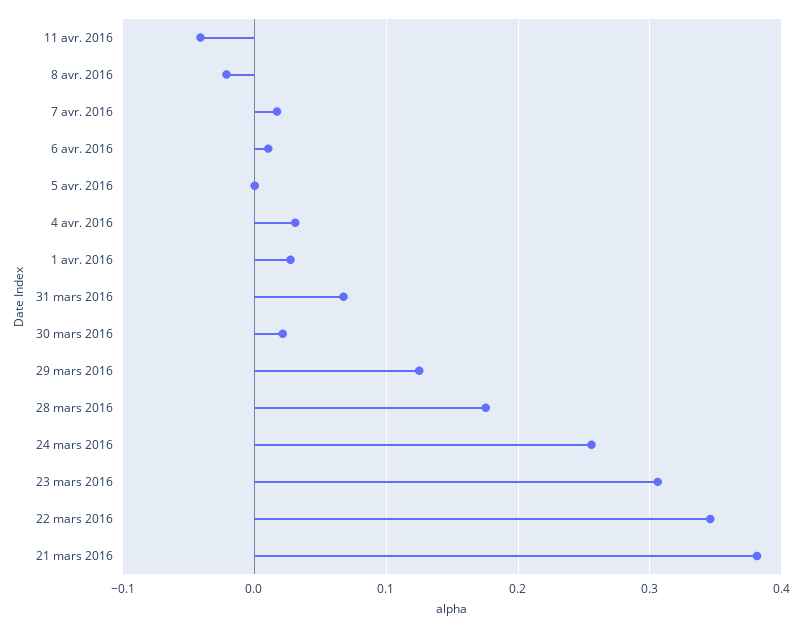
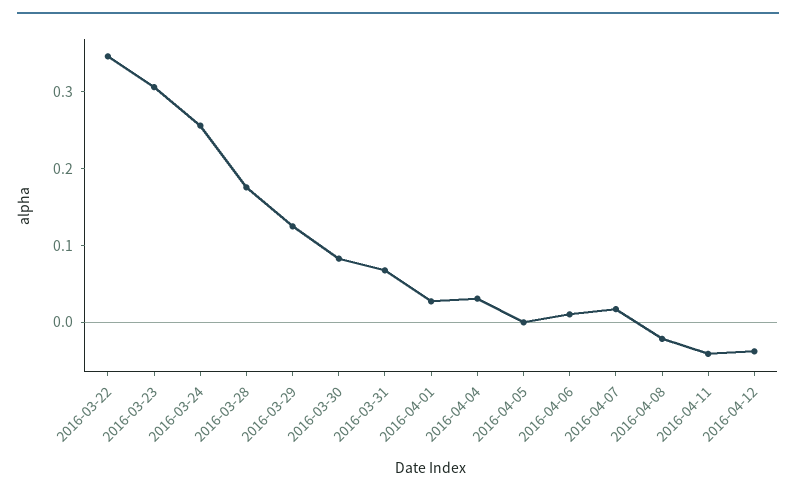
30 mars 2016: 0.02 -> 0.08
21 mars 2016: 0.38 -> none
2016-04-12: none -> -0.04

